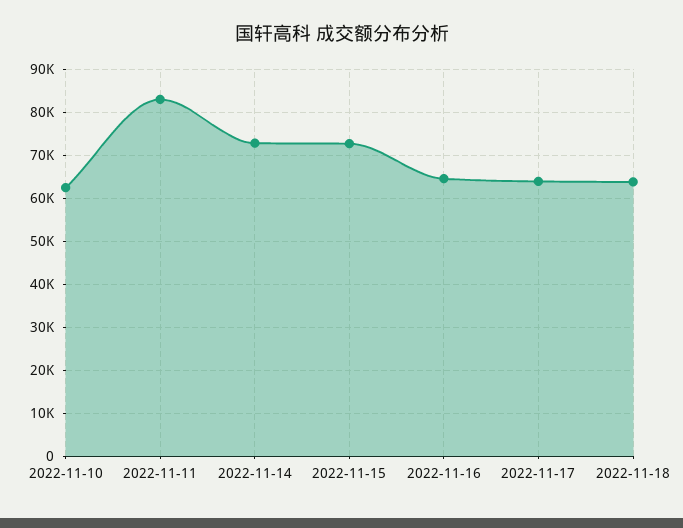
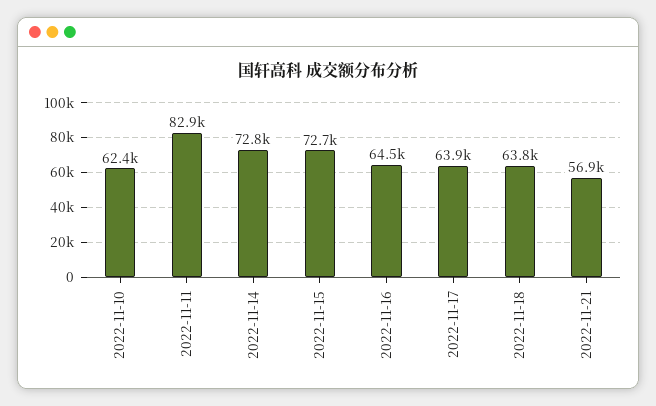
2022-11-21: none -> 56900

